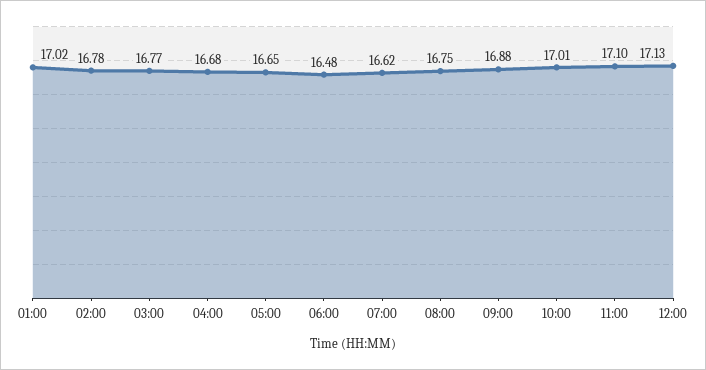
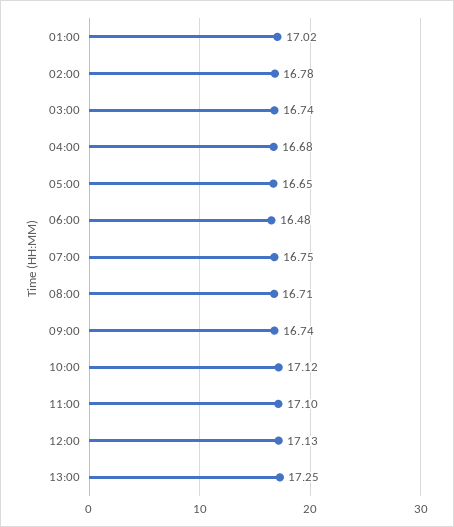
03:00: 16.77 -> 16.74
07:00: 16.62 -> 16.75
08:00: 16.75 -> 16.71
09:00: 16.88 -> 16.74
10:00: 17.01 -> 17.12
13:00: none -> 17.25

